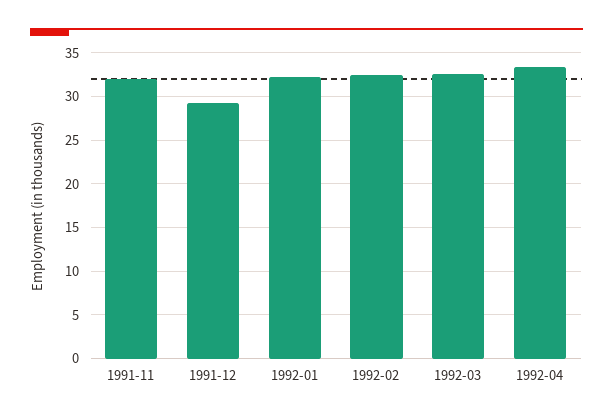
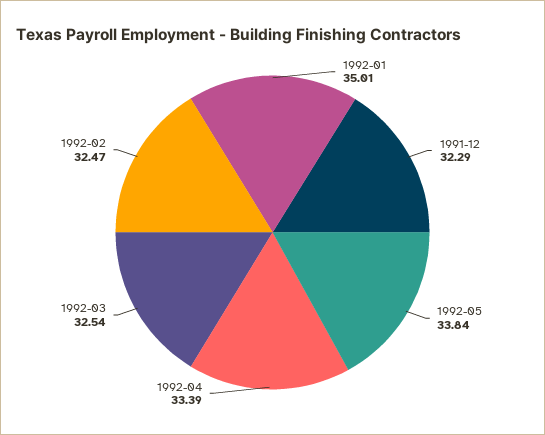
1991-11: 32 -> none
1991-12: 29 -> 32.29
1992-01: 32 -> 35.01
1992-05: none -> 33.84

